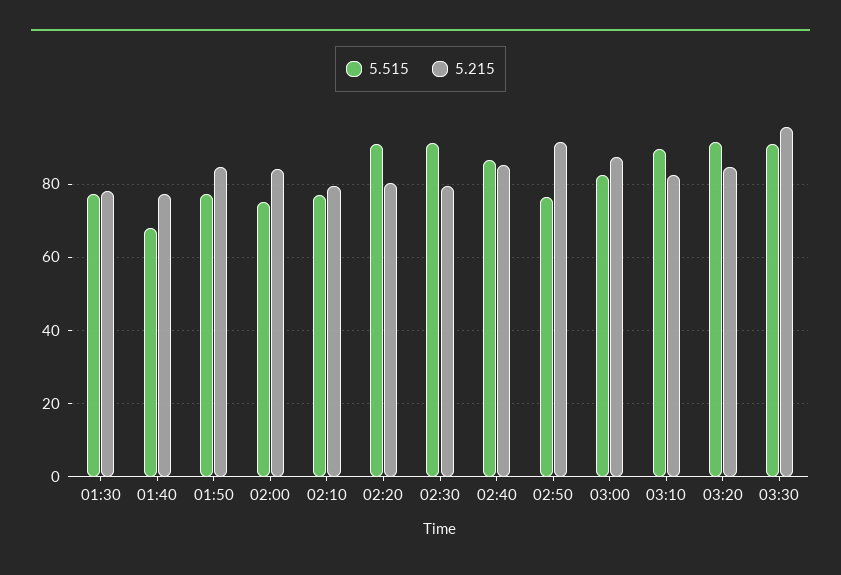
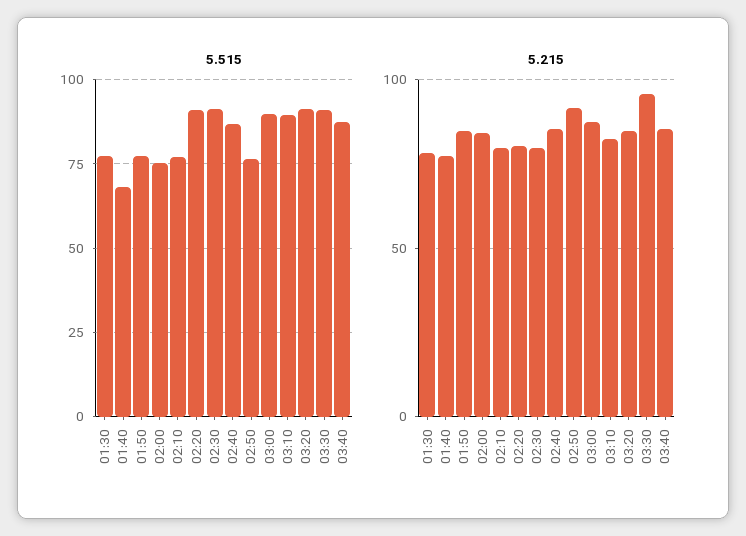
5.515, 03:00: 82 -> 90
5.515, 03:40: none -> 87.5
5.215, 03:40: none -> 85

